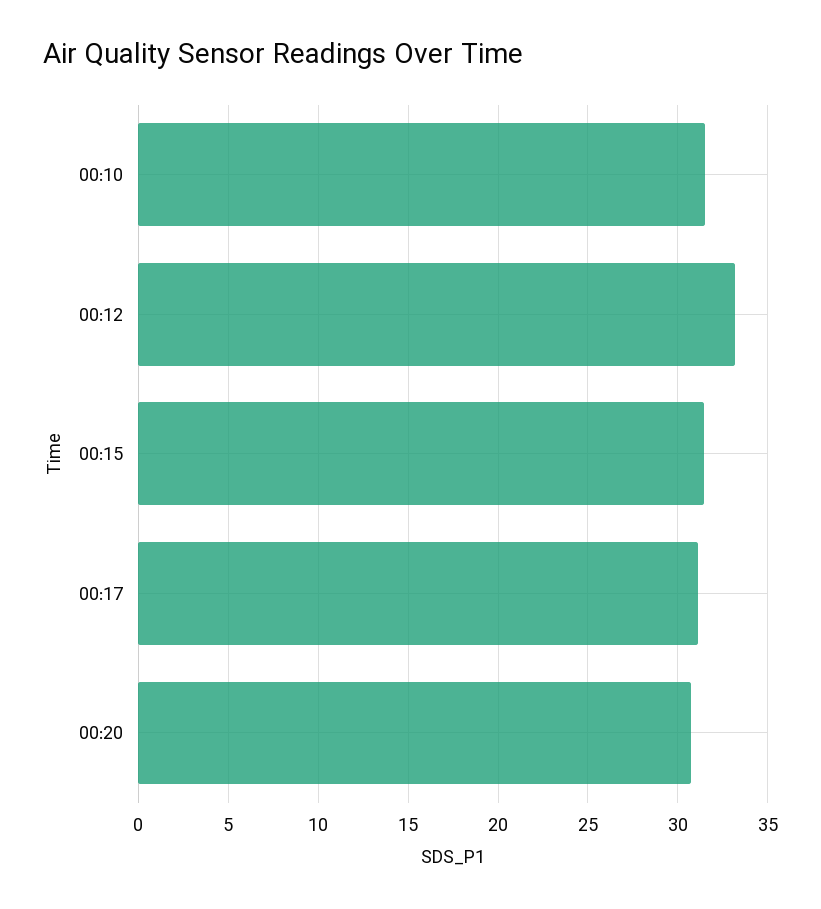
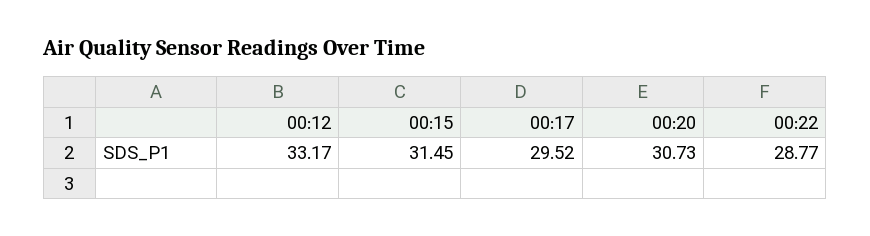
00:10: 31.5 -> none
00:17: 31 -> 29.52
00:22: none -> 28.77

